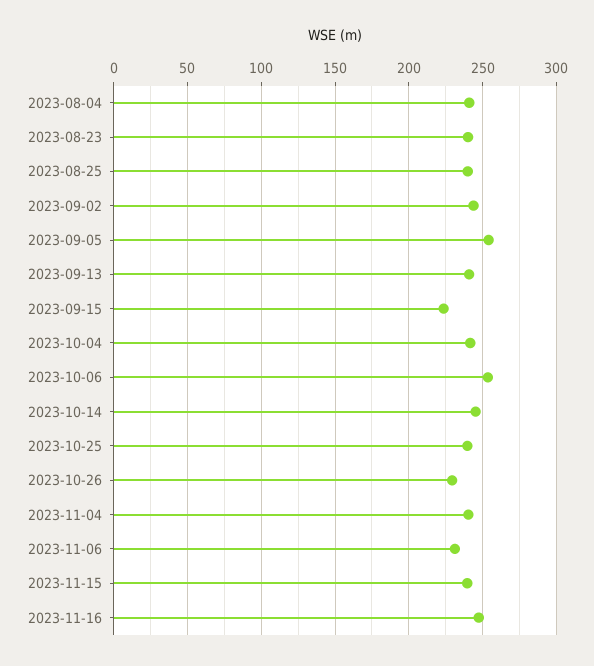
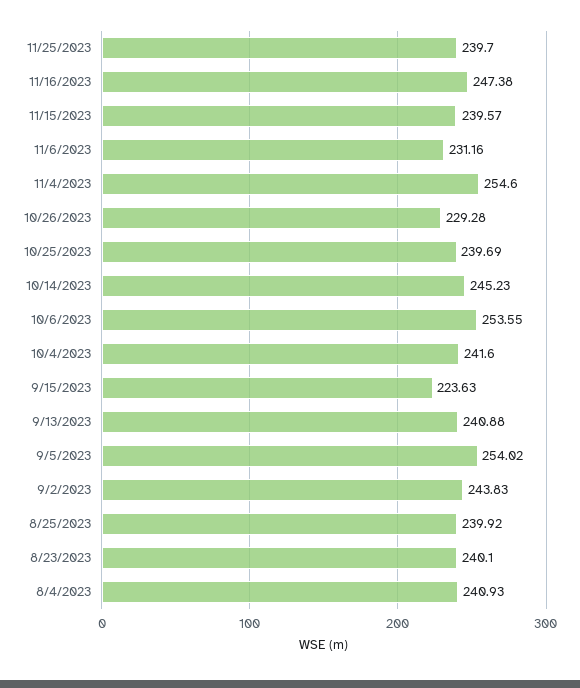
2023-11-04: 240 -> 254.6
11/25/2023: none -> 239.7

